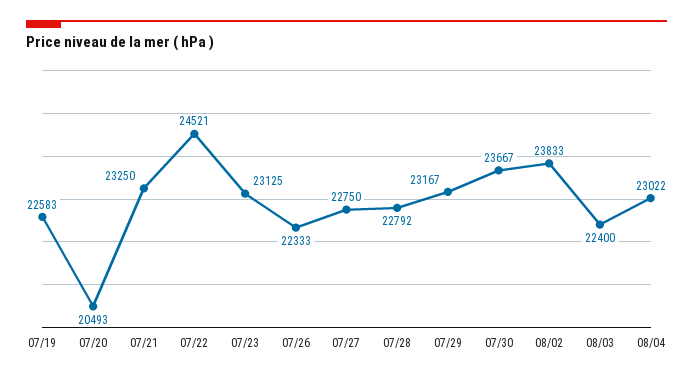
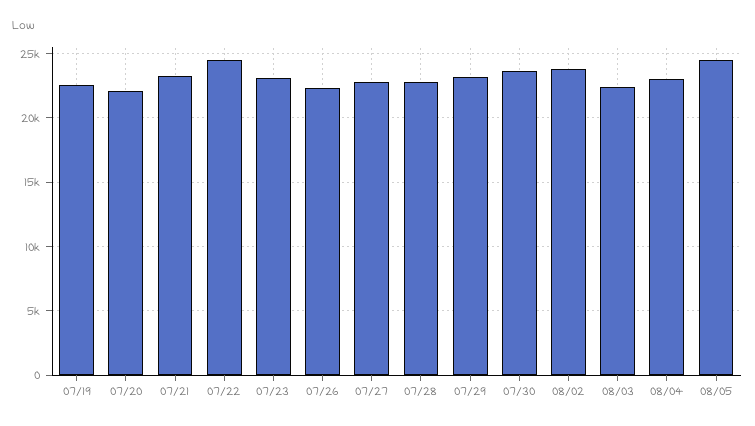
07/20: 20493 -> 22000
08/05: none -> 24500

